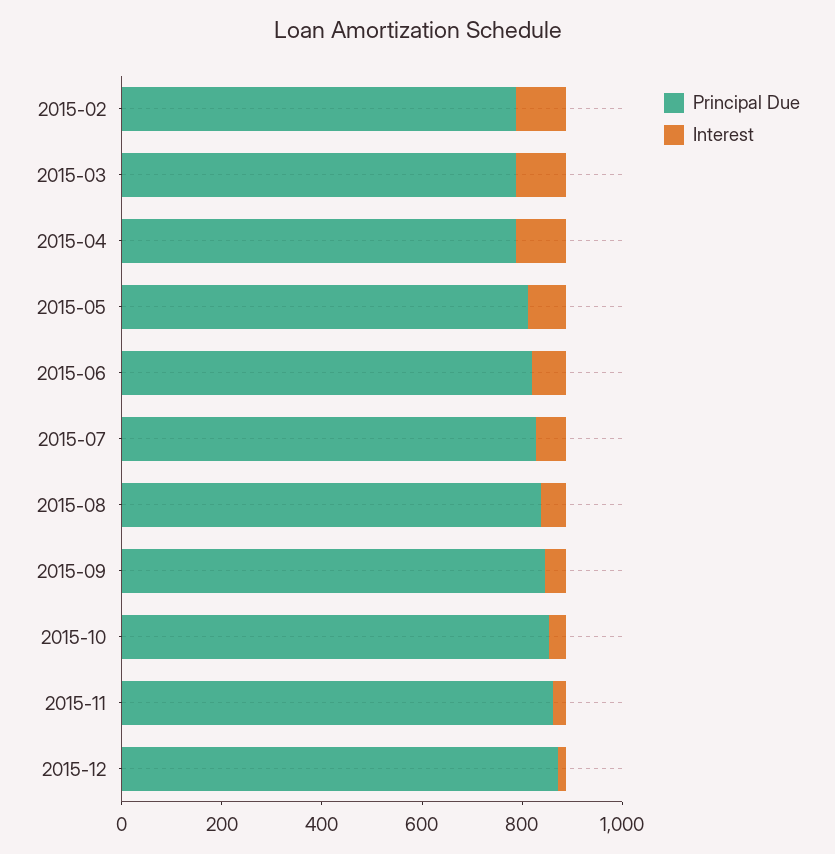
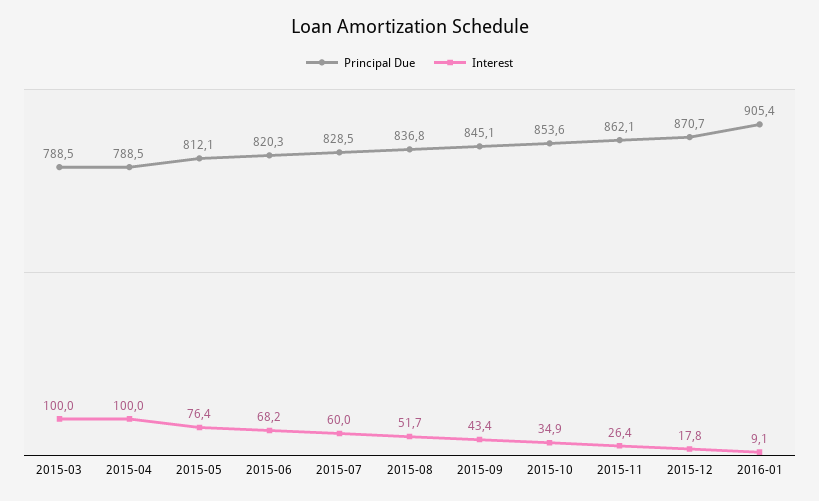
Principal Due, 2015-02: 800 -> none
Interest, 2015-02: 100 -> none
Principal Due, 2016-01: none -> 905.4
Interest, 2016-01: none -> 9.1

